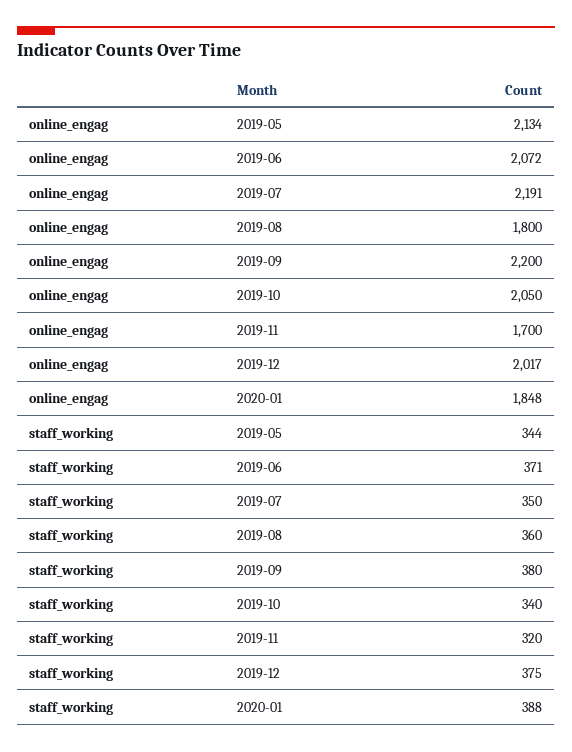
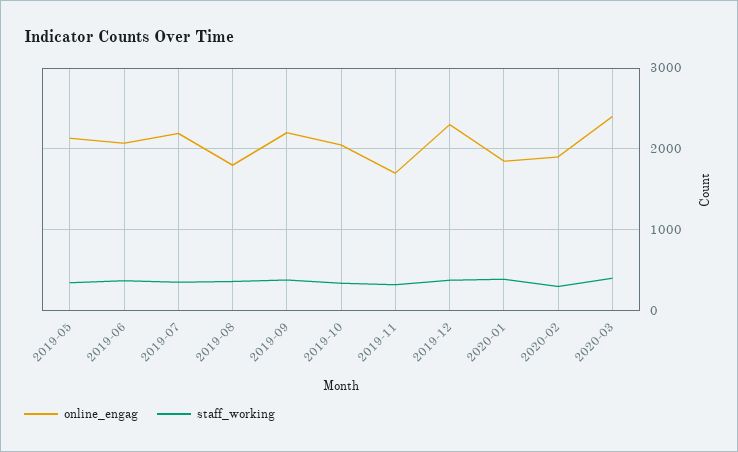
online_engag, 2019-12: 2017 -> 2300
online_engag, 2020-02: none -> 1900
staff_working, 2020-02: none -> 300
online_engag, 2020-03: none -> 2400
staff_working, 2020-03: none -> 400

